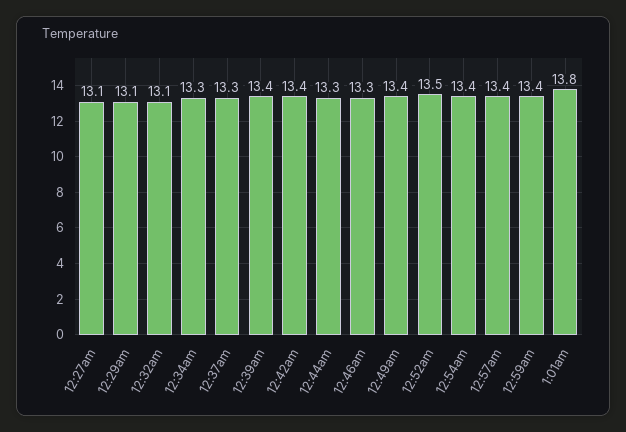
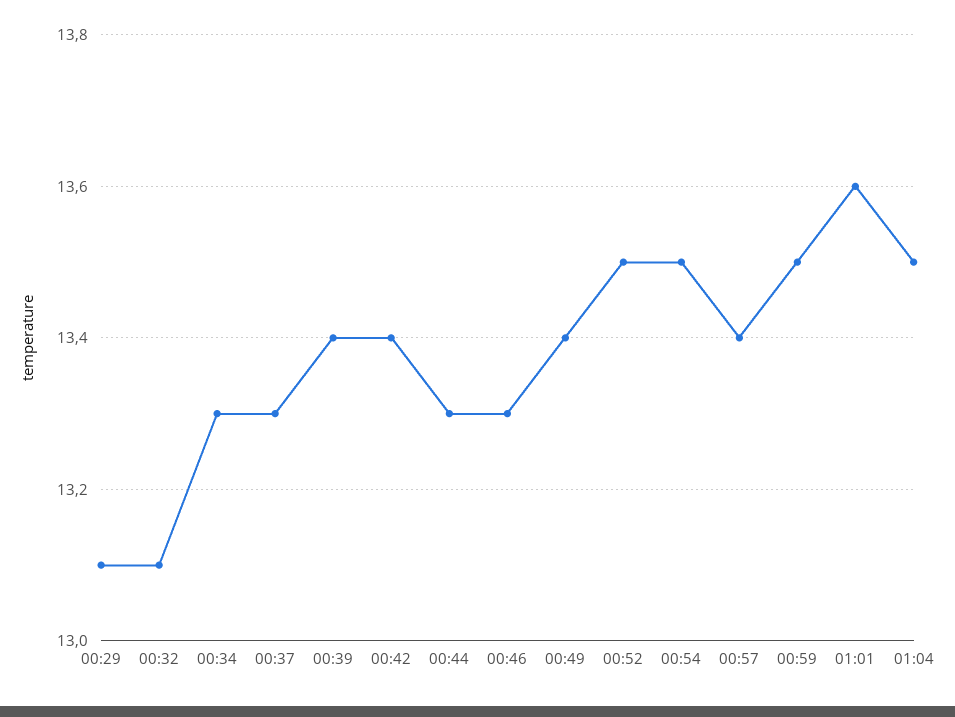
12:27am: 13.1 -> none
12:54am: 13.4 -> 13.5
12:59am: 13.4 -> 13.5
1:01am: 13.8 -> 13.6
01:04: none -> 13.5

